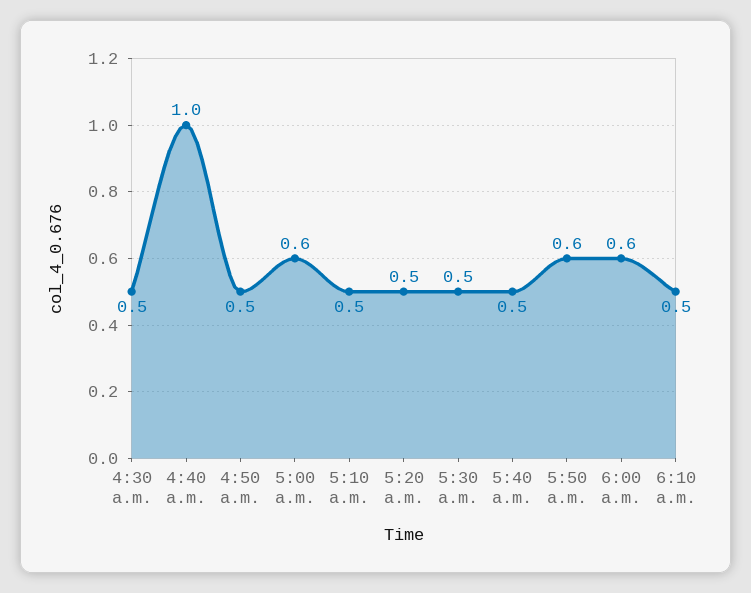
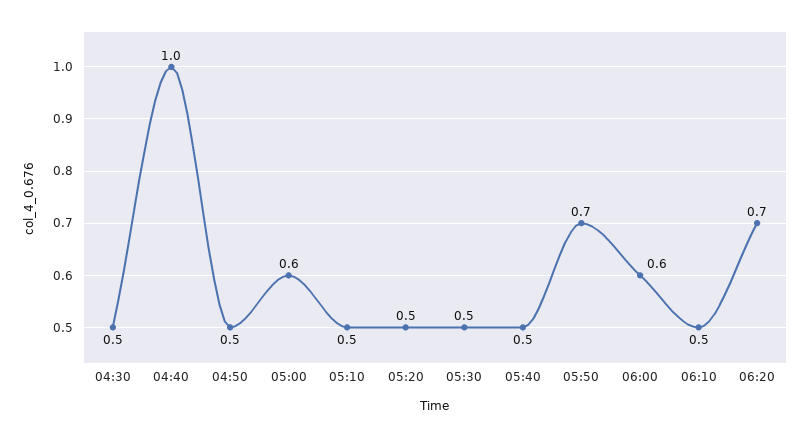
5:50 a.m.: 0.6 -> 0.7
06:20: none -> 0.7

